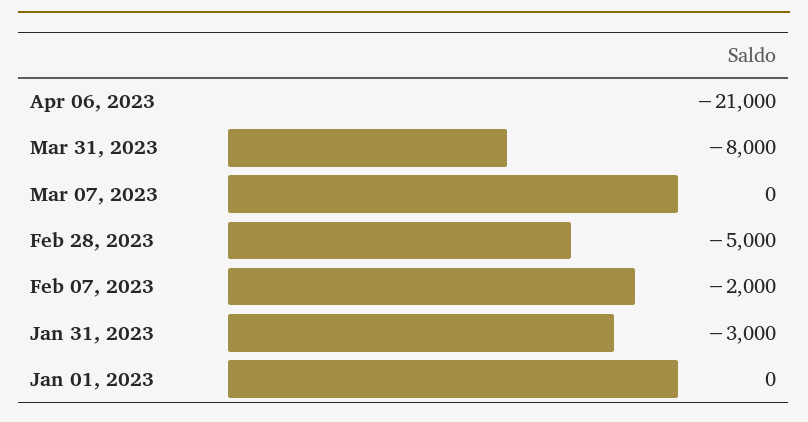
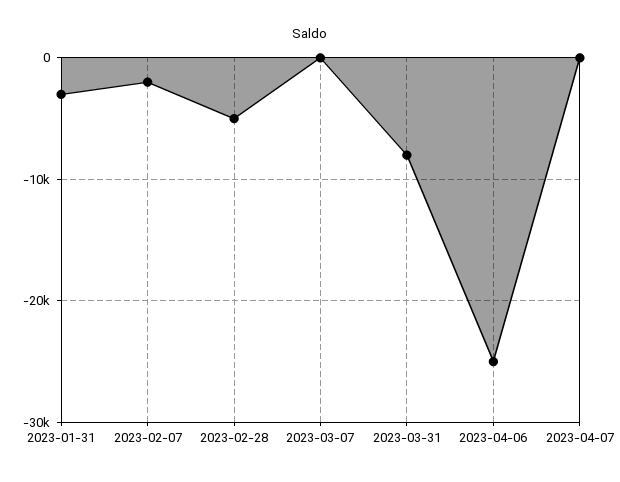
Apr 06, 2023: -21000 -> -25000
Jan 01, 2023: 0 -> none
2023-04-07: none -> 0

